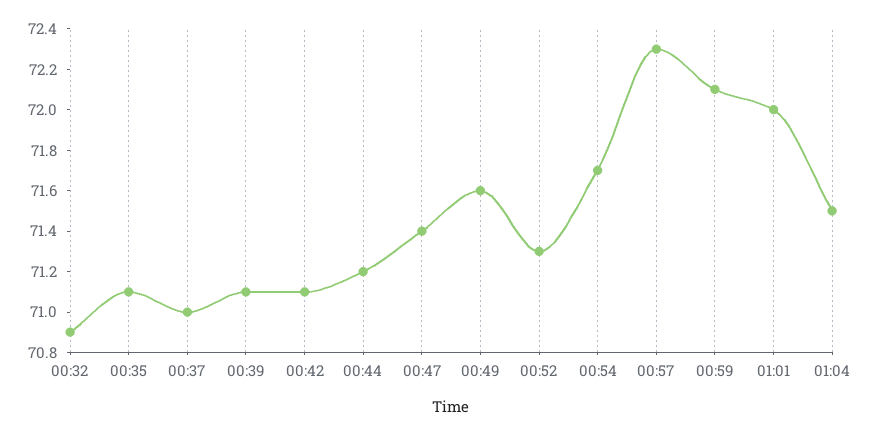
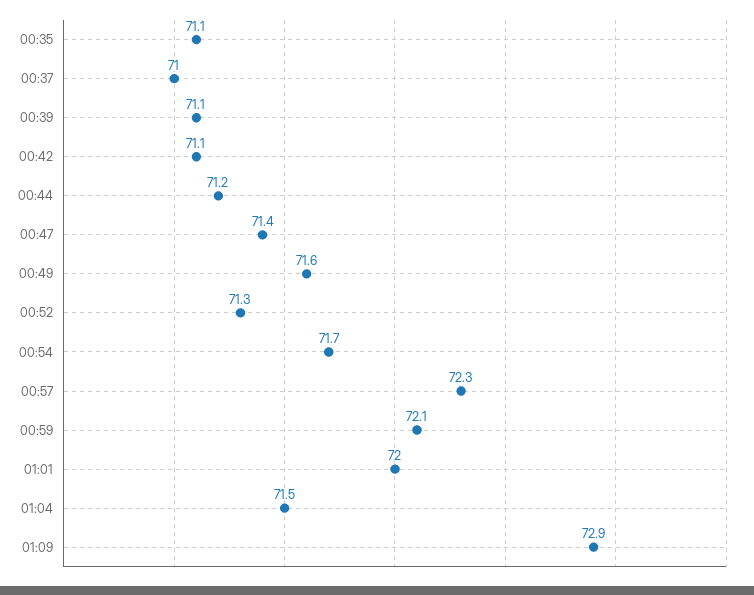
00:32: 70.9 -> none
01:09: none -> 72.9

